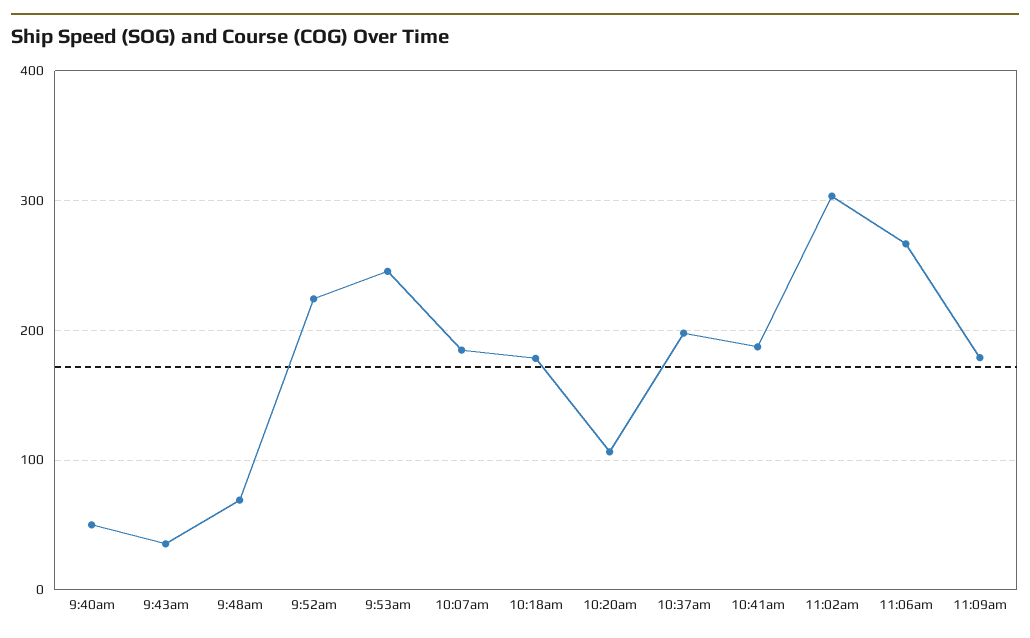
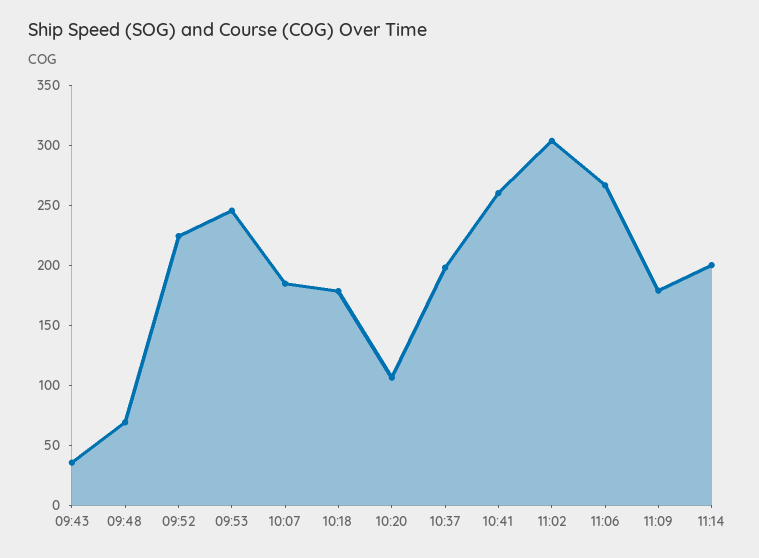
9:40am: 50 -> none
10:41am: 190 -> 260
11:14: none -> 200

